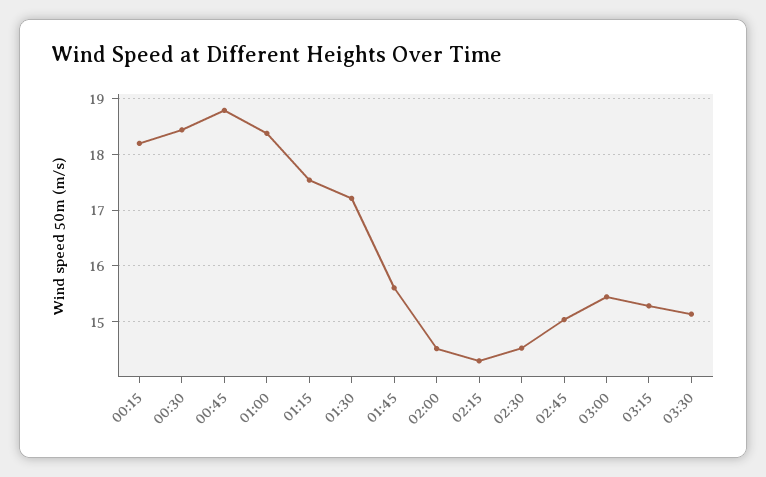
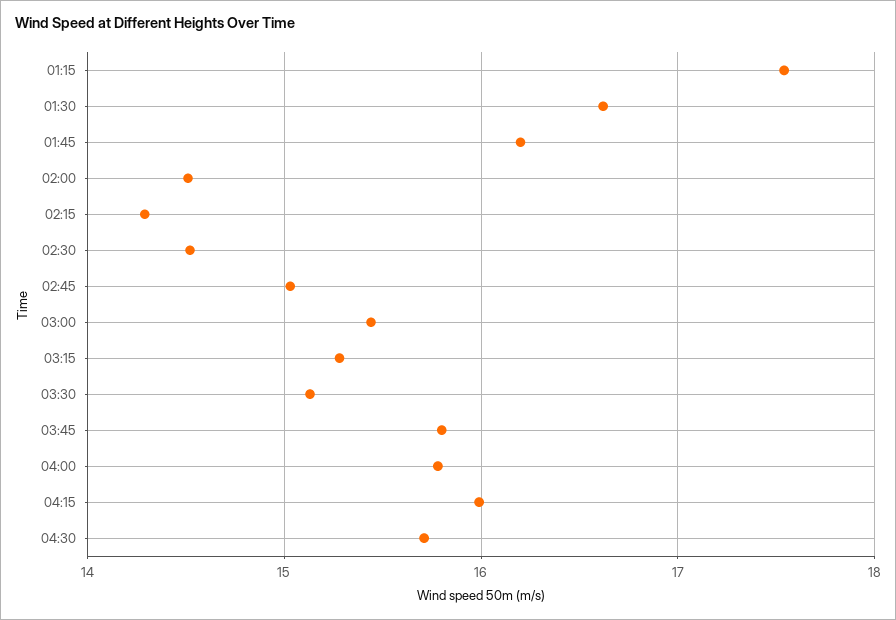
00:15: 18.2 -> none
00:30: 18.4 -> none
00:45: 18.8 -> none
01:00: 18.4 -> none
01:30: 17.2 -> 16.6
01:45: 15.6 -> 16.2
03:45: none -> 15.8
04:00: none -> 15.8
04:15: none -> 16
04:30: none -> 15.7

